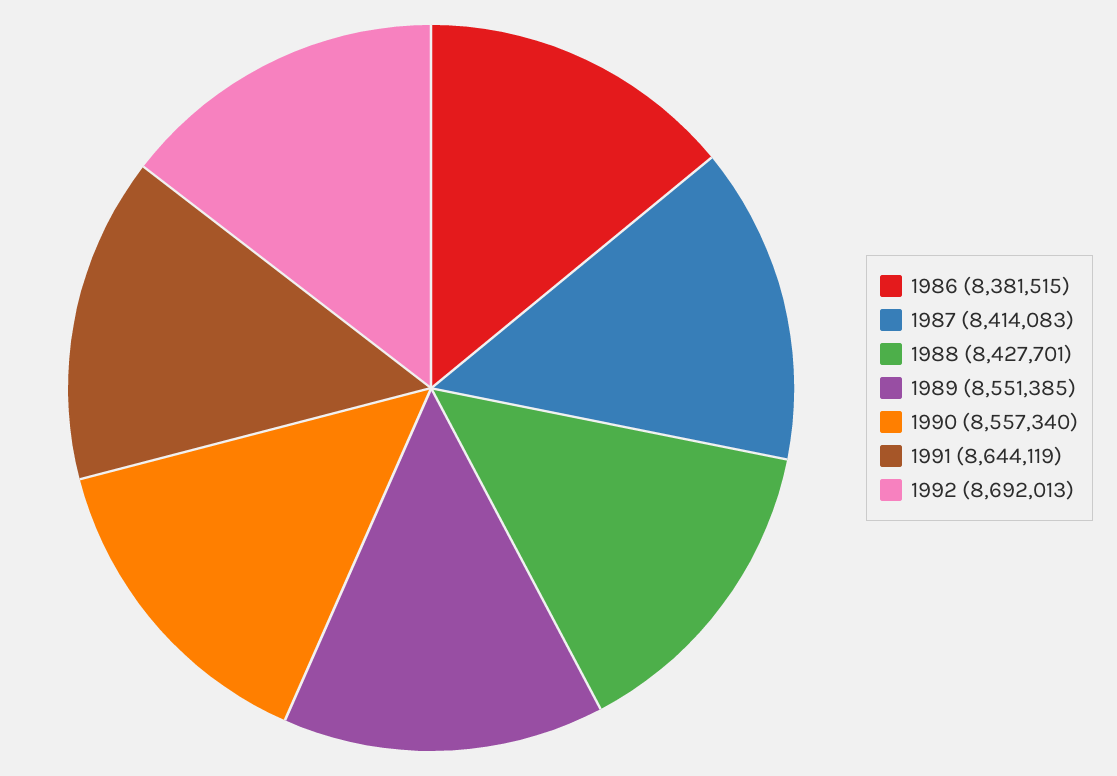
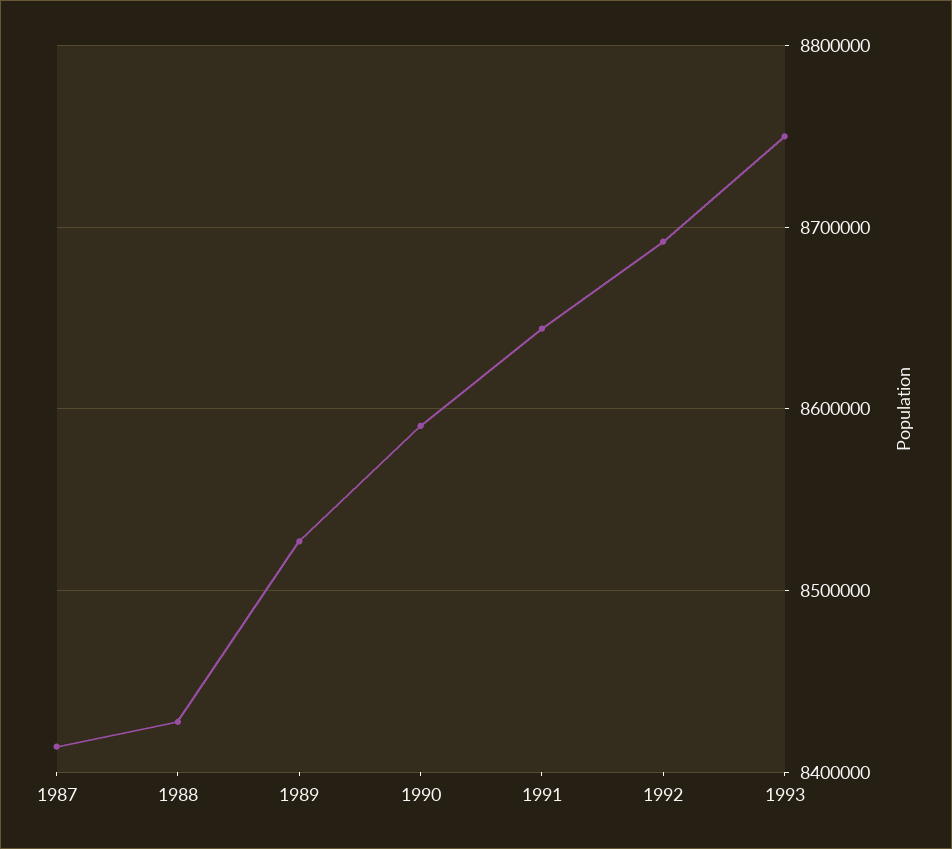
1986: 8381515 -> none
1989: 8551385 -> 8530000
1990: 8557340 -> 8590000
1993: none -> 8750000

